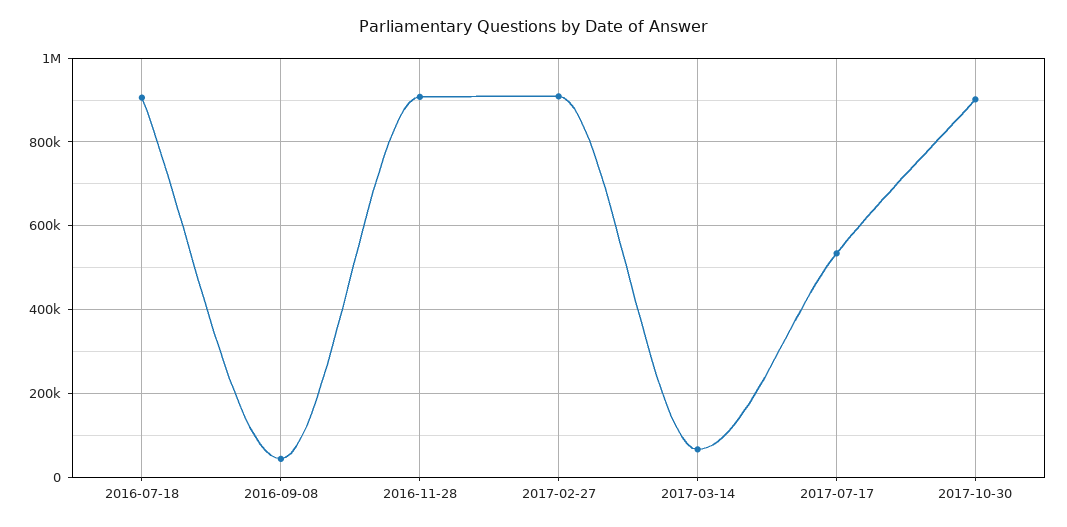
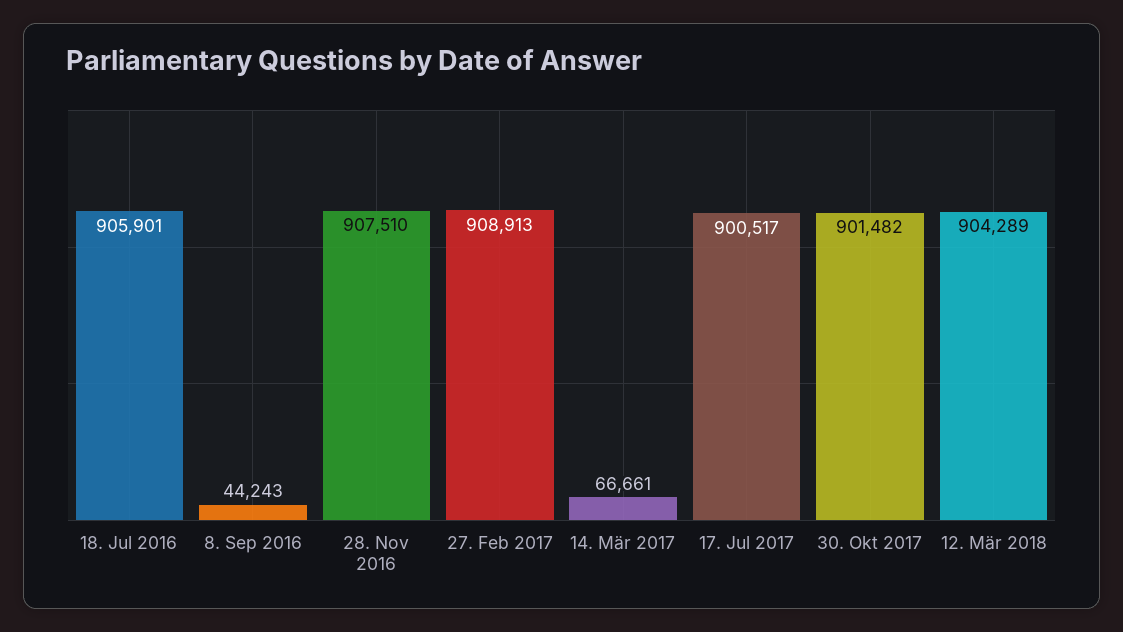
2017-07-17: 540000 -> 900517
12. Mär 2018: none -> 904289

